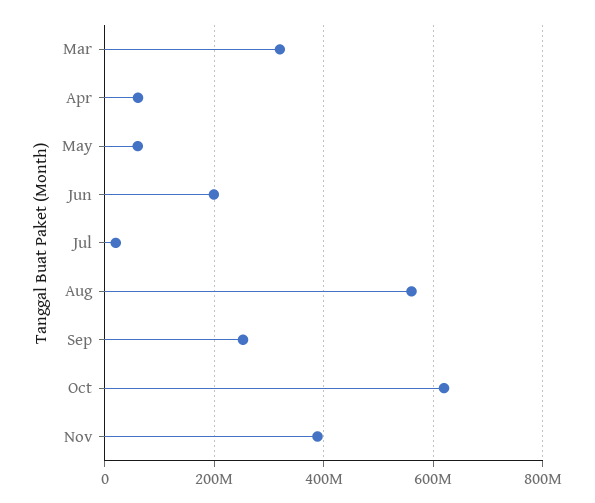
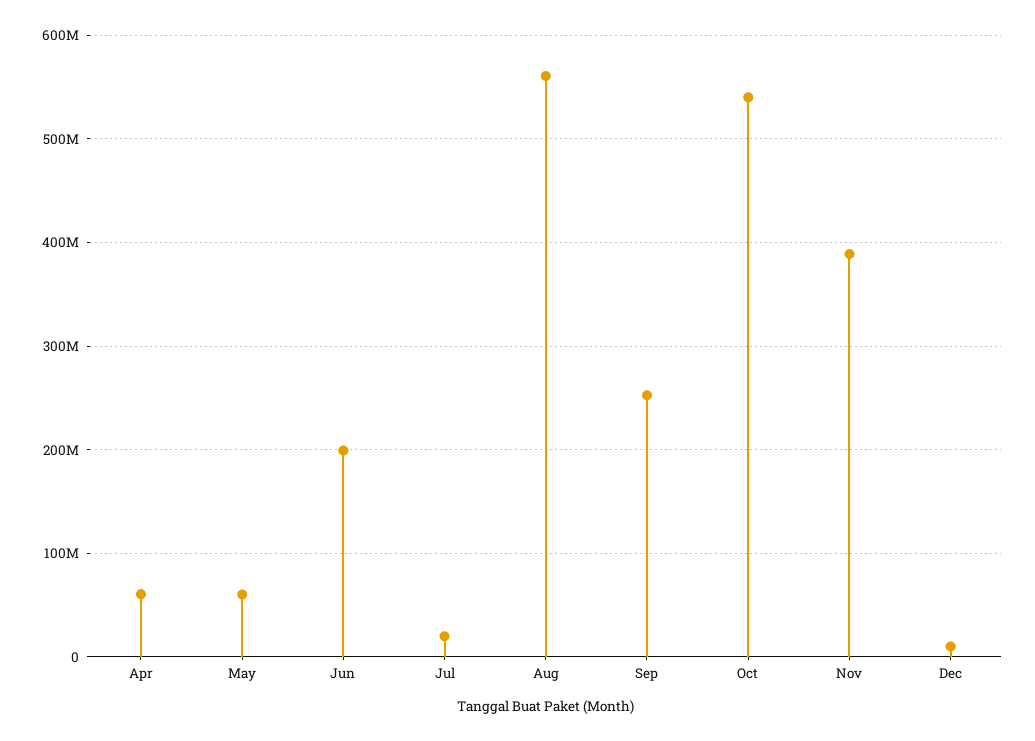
Mar: 320000000 -> none
Oct: 620000000 -> 540000000
Dec: none -> 10000000

